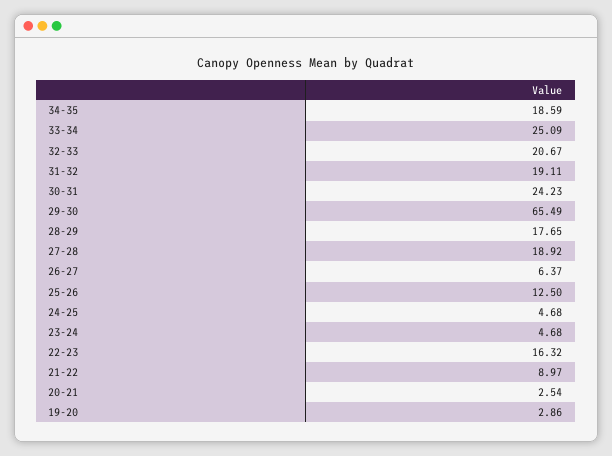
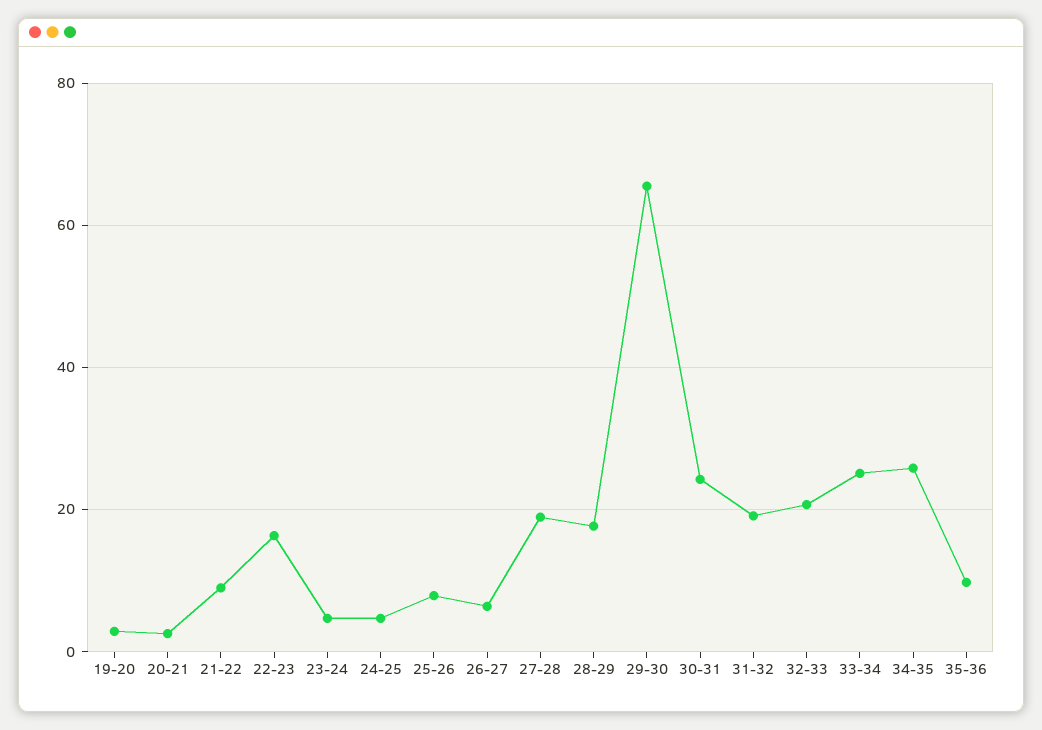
34-35: 18.59 -> 26
25-26: 12.5 -> 8
35-36: none -> 10

